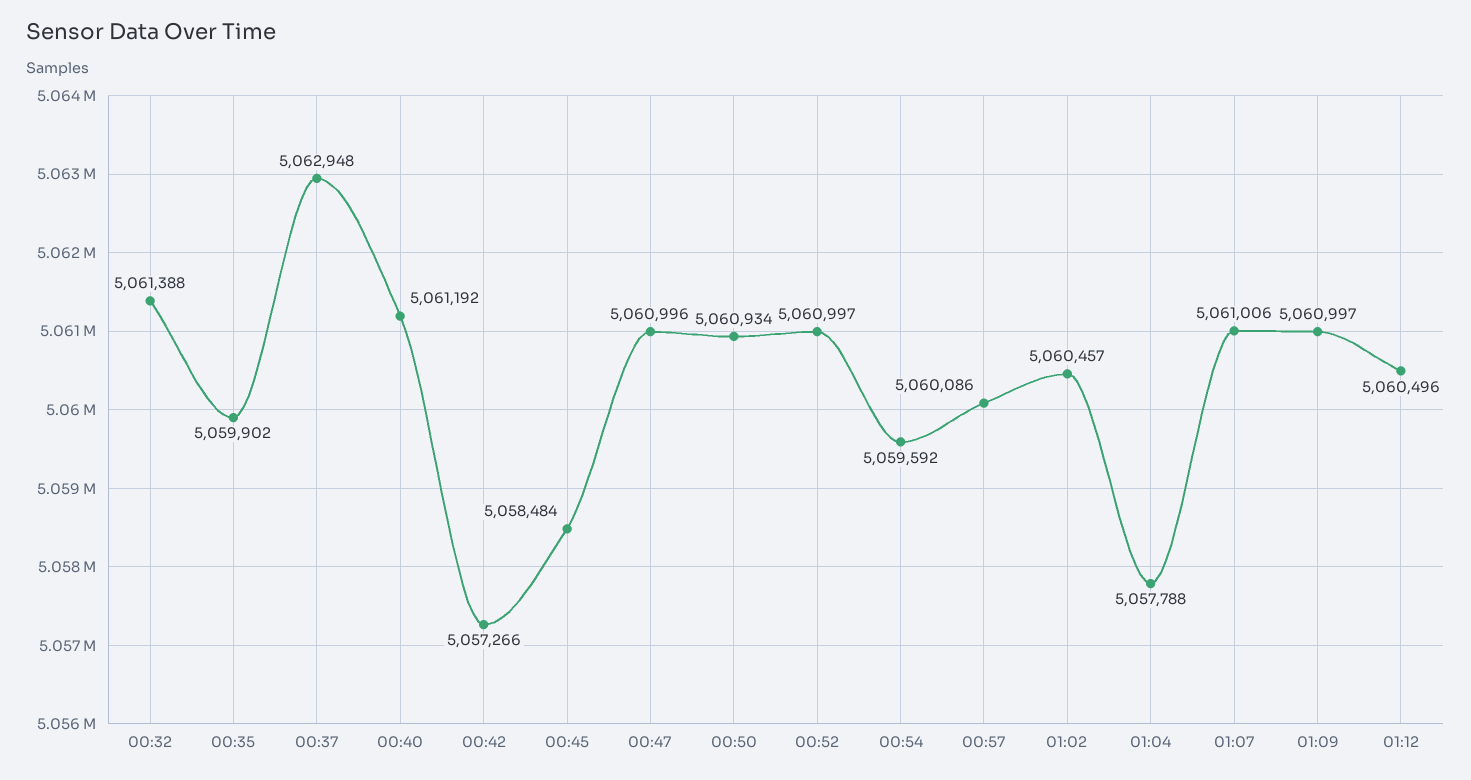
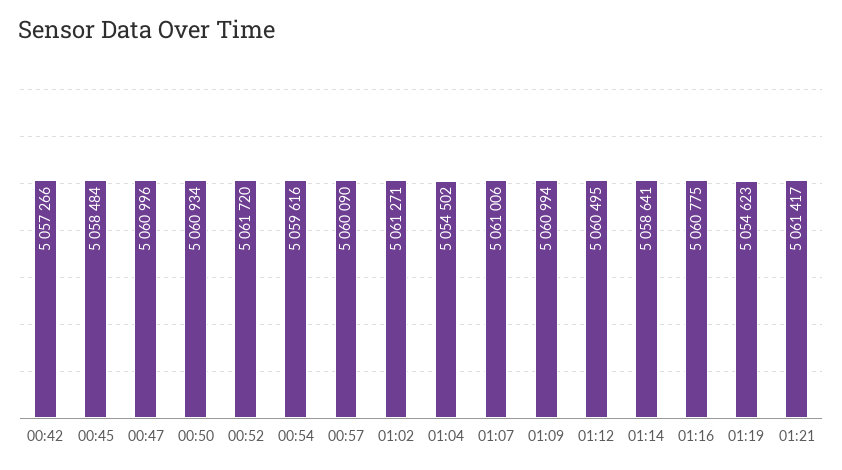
00:32: 5061388 -> none
00:35: 5059902 -> none
00:37: 5062948 -> none
00:40: 5061192 -> none
00:52: 5060997 -> 5061720
00:54: 5059592 -> 5059616
00:57: 5060086 -> 5060090
01:02: 5060457 -> 5061271
01:04: 5057788 -> 5054502
01:09: 5060997 -> 5060994
01:12: 5060496 -> 5060495
01:14: none -> 5058641
01:16: none -> 5060775
01:19: none -> 5054623
01:21: none -> 5061417

